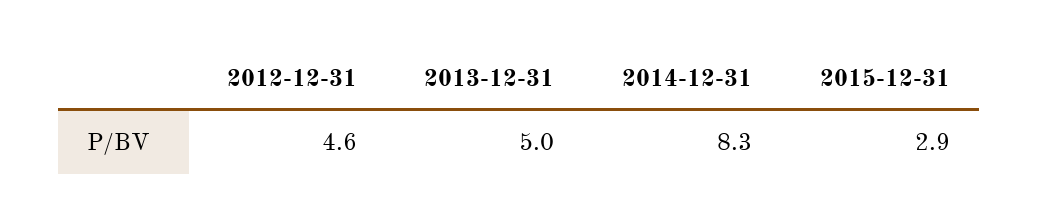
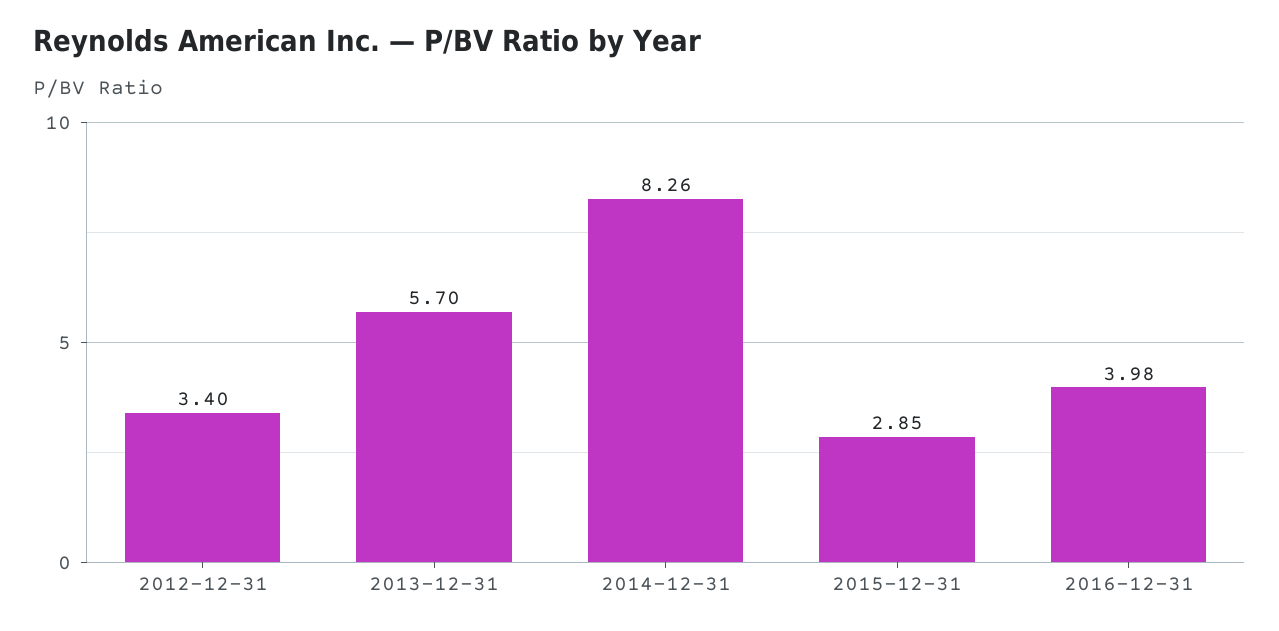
2012-12-31: 4.6 -> 3.4
2013-12-31: 5 -> 5.7
2016-12-31: none -> 3.98

